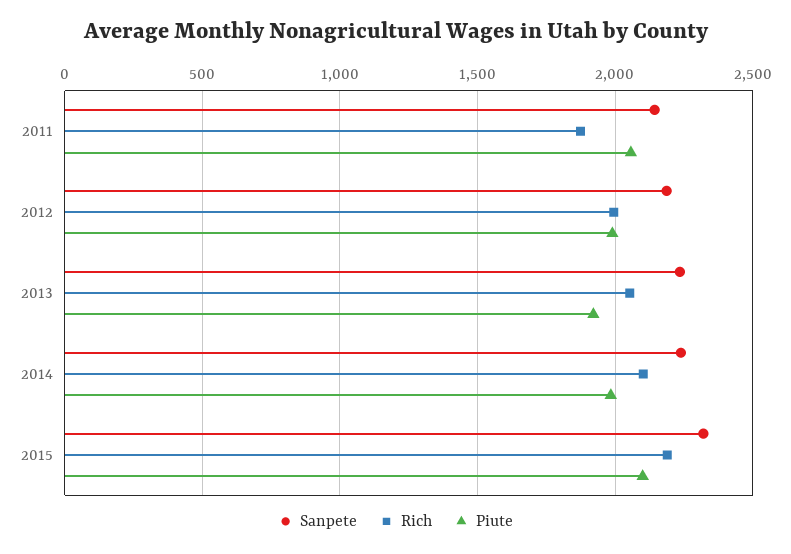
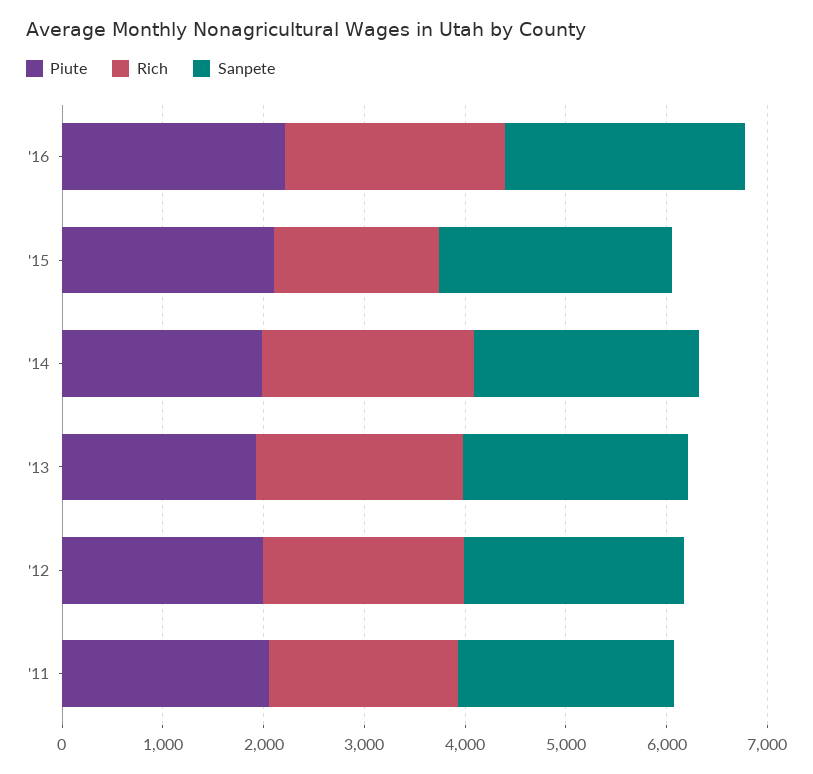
Rich, 2015: 2200 -> 1600
Piute, '16: none -> 2200
Rich, '16: none -> 2200
Sanpete, '16: none -> 2400

